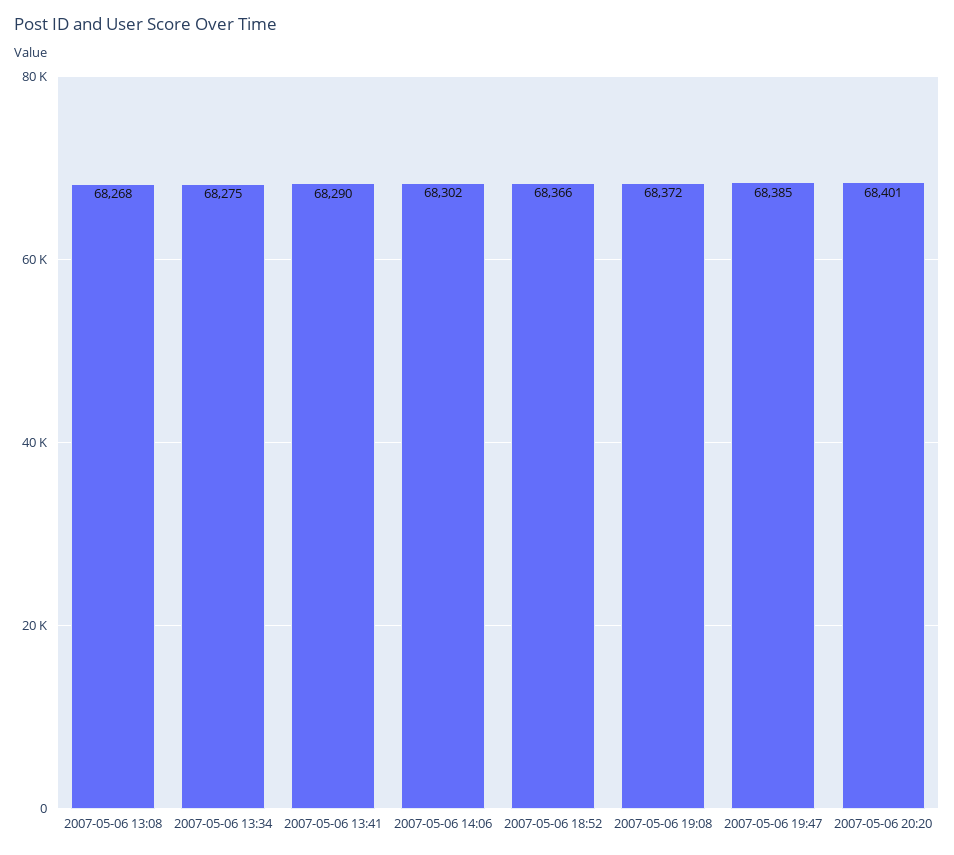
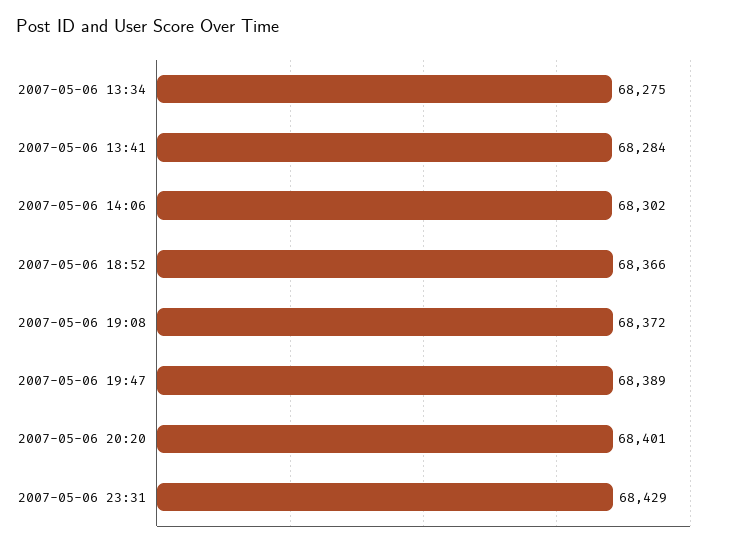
2007-05-06 13:08: 68268 -> none
2007-05-06 13:41: 68290 -> 68284
2007-05-06 19:47: 68385 -> 68389
2007-05-06 23:31: none -> 68429

